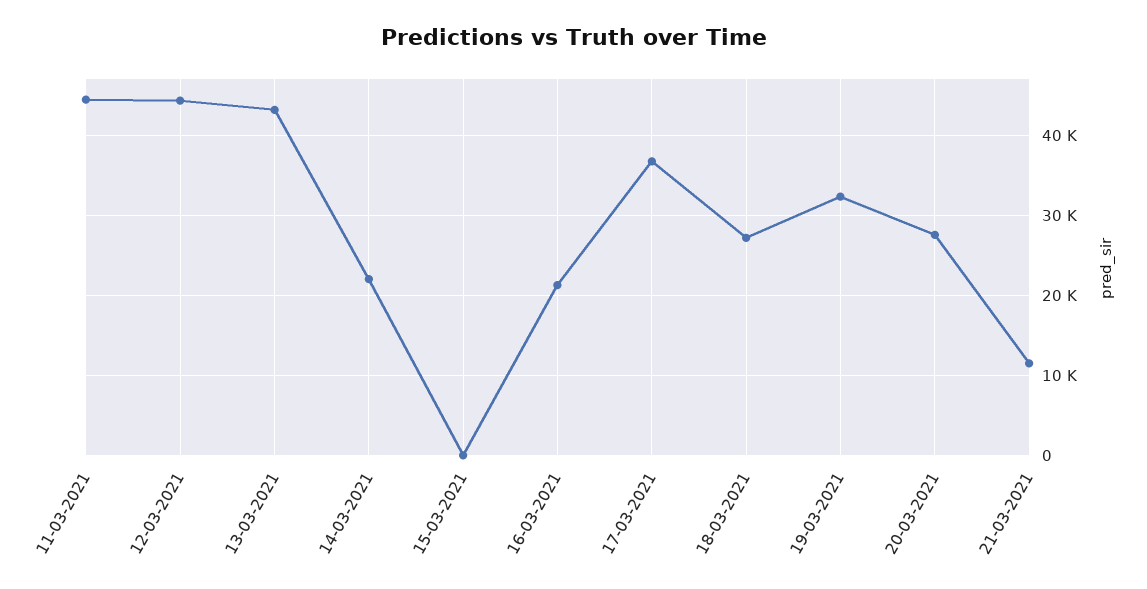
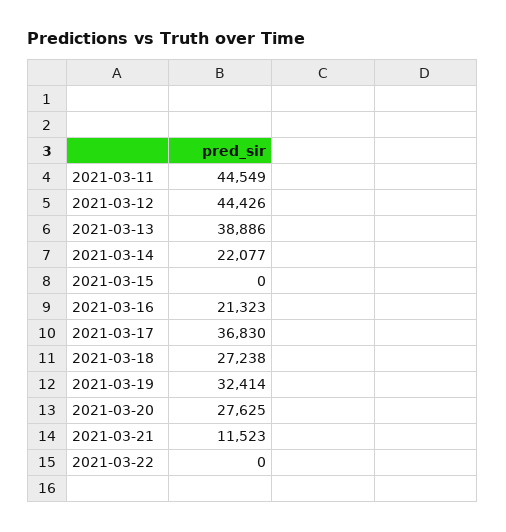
13-03-2021: 43000 -> 38886
2021-03-22: none -> 0

